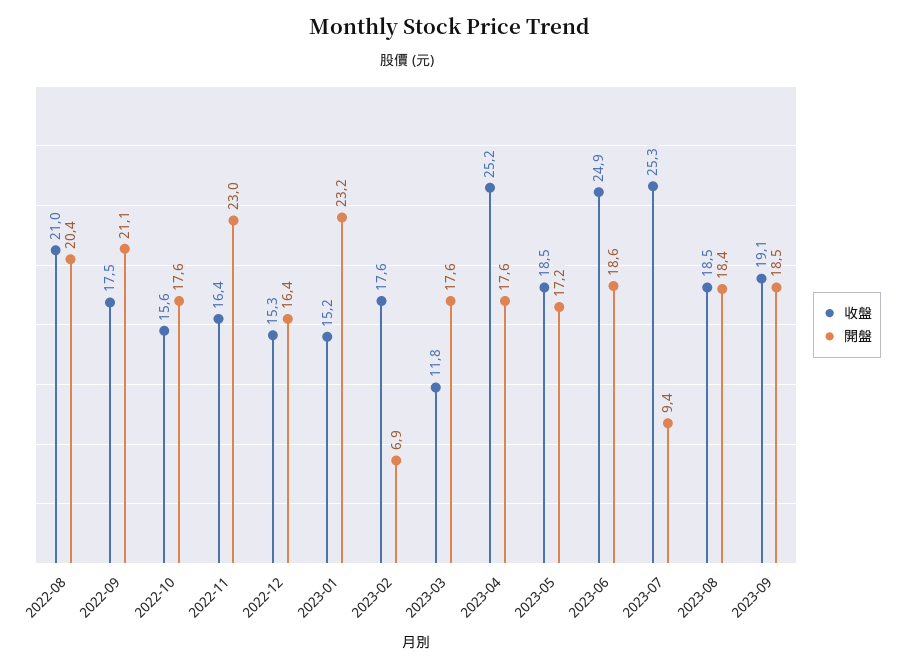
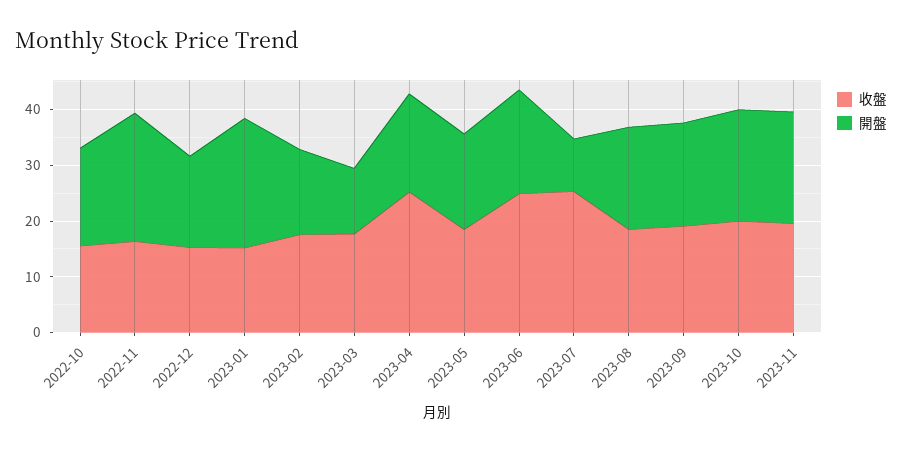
收盤, 2022-08: 21 -> none
開盤, 2022-08: 20.4 -> none
收盤, 2022-09: 17.5 -> none
開盤, 2022-09: 21.1 -> none
開盤, 2023-02: 6.9 -> 16
收盤, 2023-03: 11.8 -> 18
開盤, 2023-03: 17.6 -> 12
收盤, 2023-10: none -> 20
開盤, 2023-10: none -> 20
收盤, 2023-11: none -> 20
開盤, 2023-11: none -> 20

